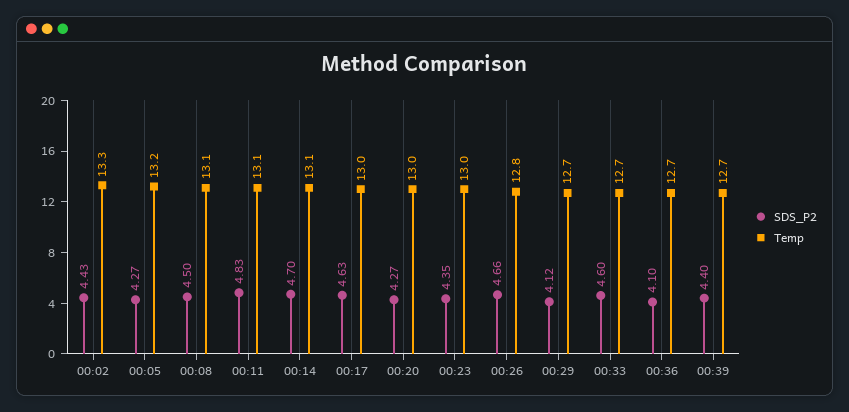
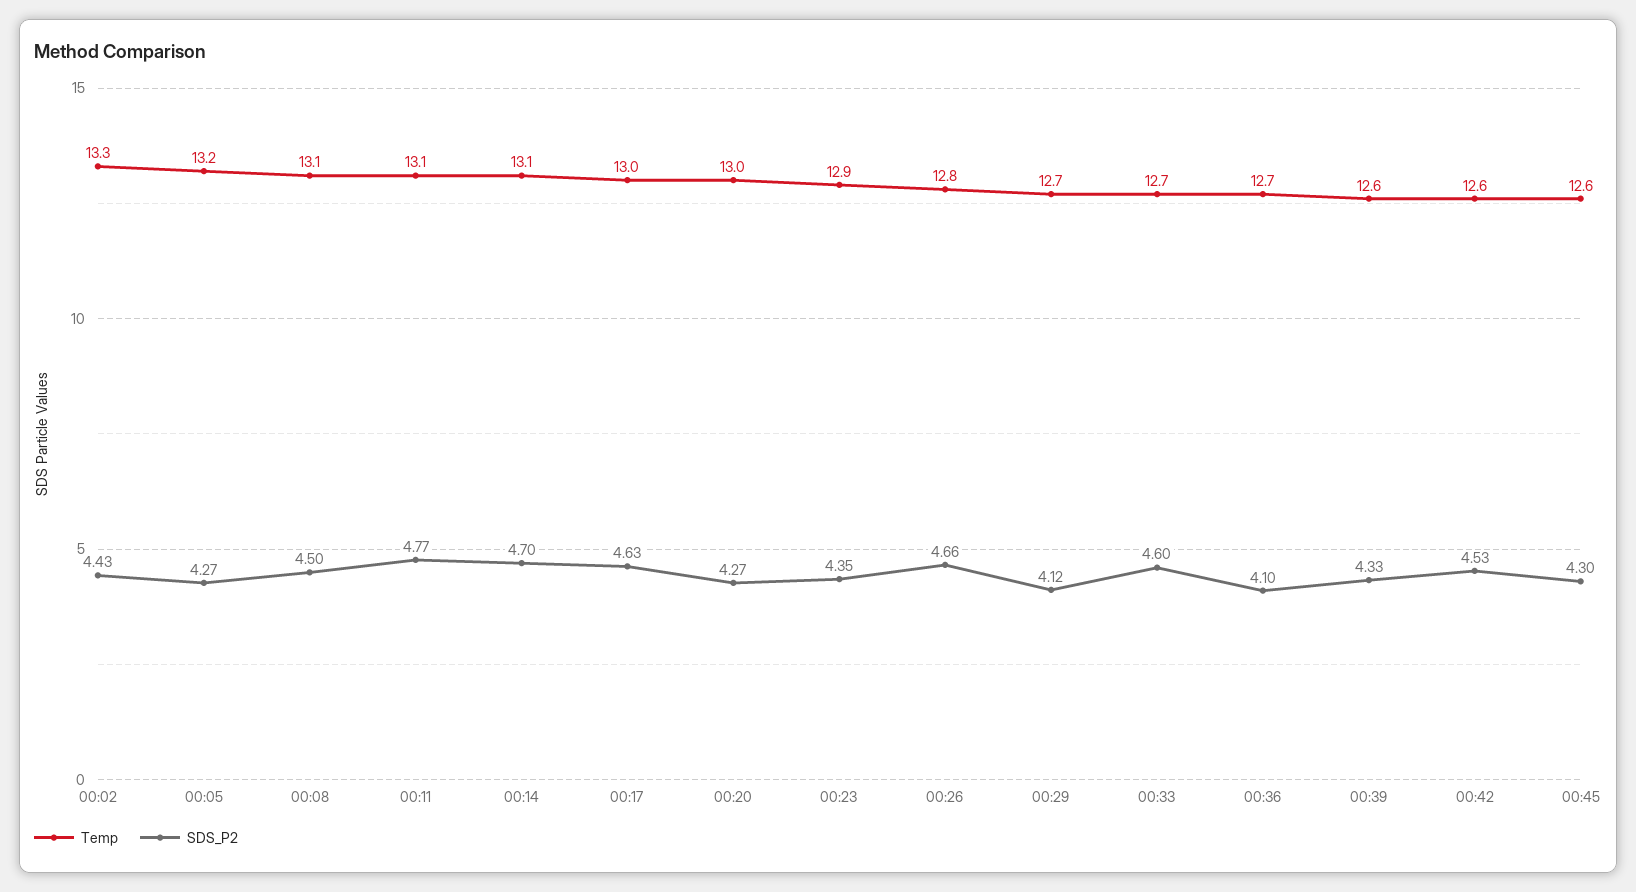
SDS_P2, 00:11: 4.83 -> 4.77
Temp, 00:23: 13 -> 12.9
SDS_P2, 00:39: 4.4 -> 4.33
Temp, 00:39: 12.7 -> 12.6
Temp, 00:42: none -> 12.6
SDS_P2, 00:42: none -> 4.53
Temp, 00:45: none -> 12.6
SDS_P2, 00:45: none -> 4.3

